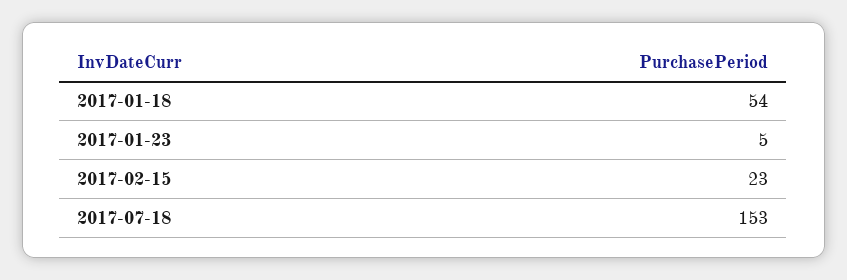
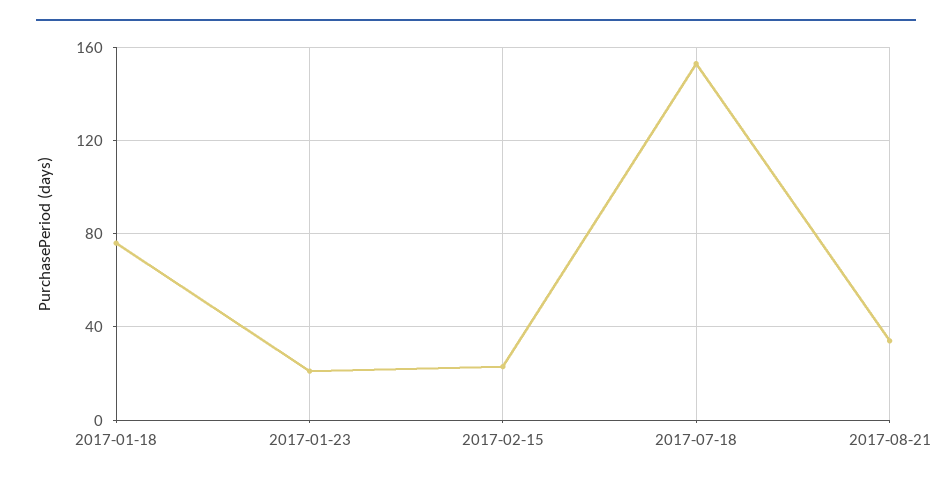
2017-01-18: 54 -> 75
2017-01-23: 5 -> 20
2017-08-21: none -> 35

